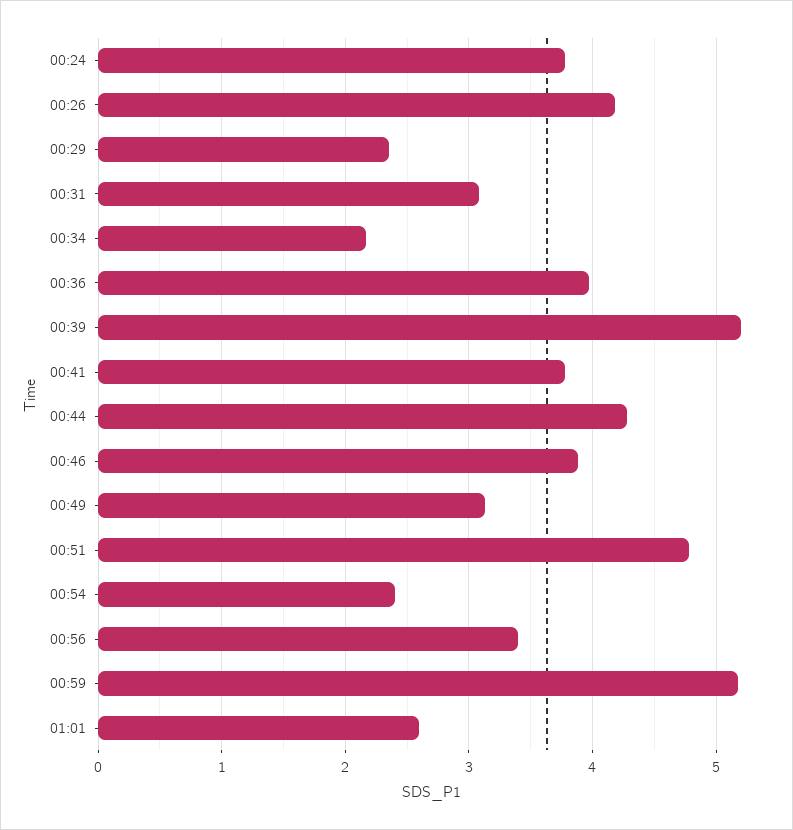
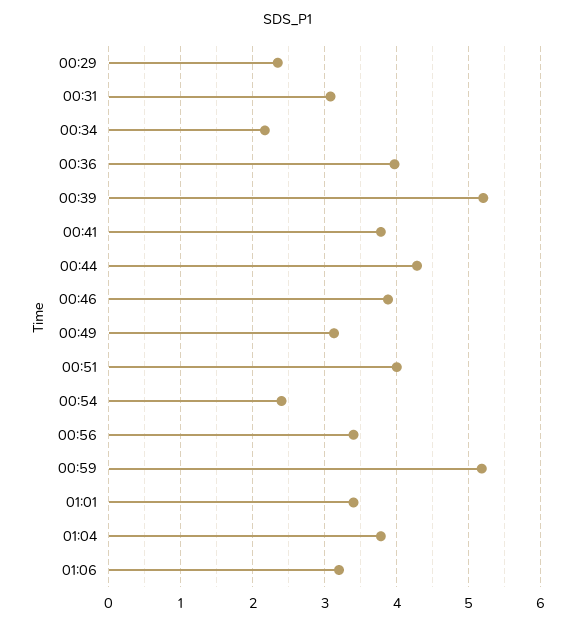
00:24: 3.8 -> none
00:26: 4.2 -> none
00:51: 4.8 -> 4
01:01: 2.6 -> 3.4
01:04: none -> 3.8
01:06: none -> 3.2

